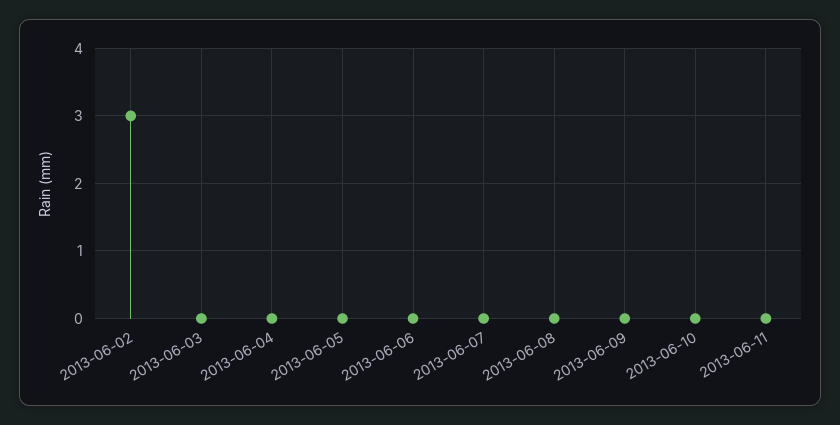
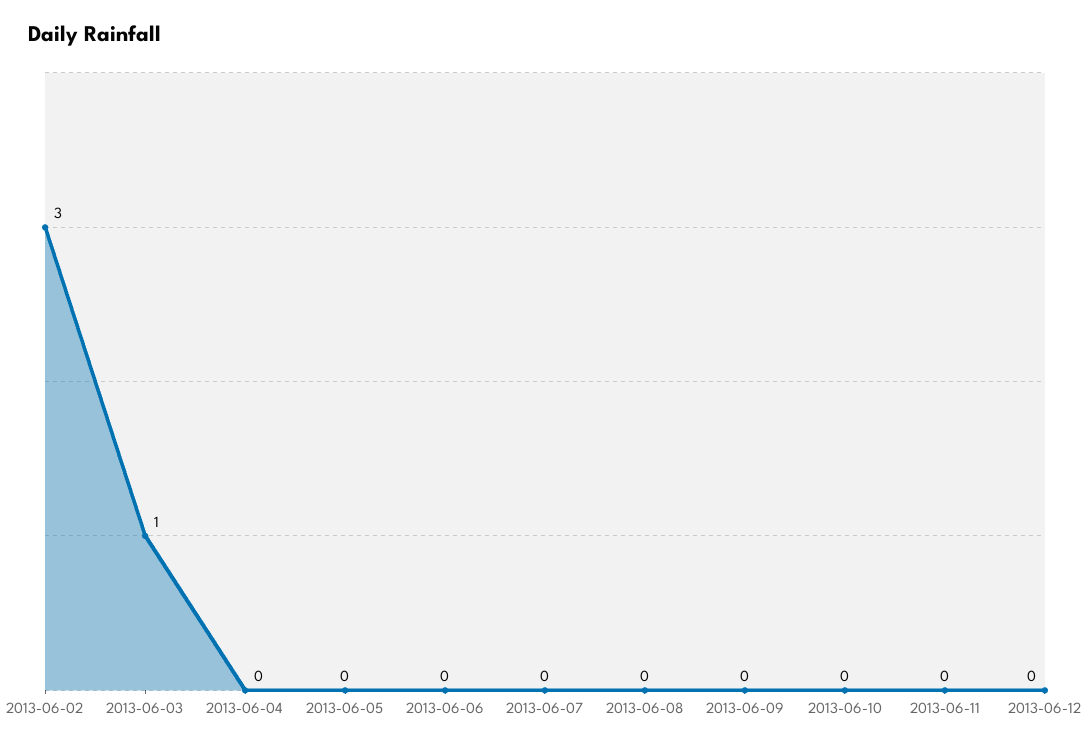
2013-06-03: 0 -> 1
2013-06-12: none -> 0

